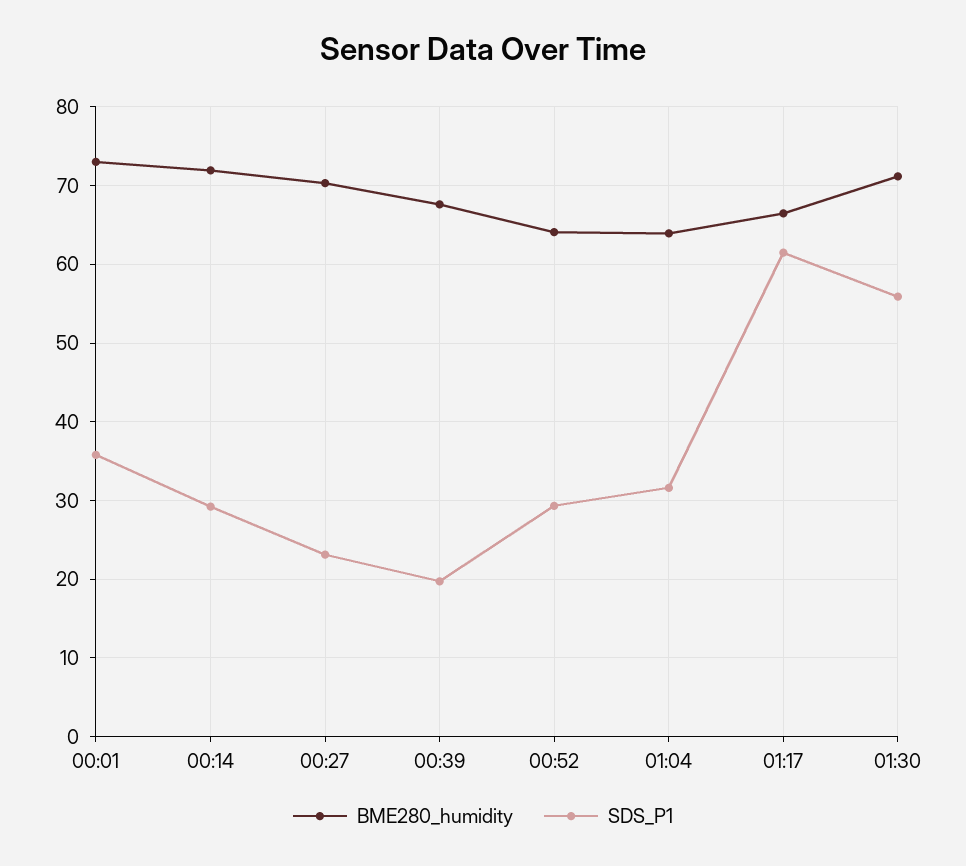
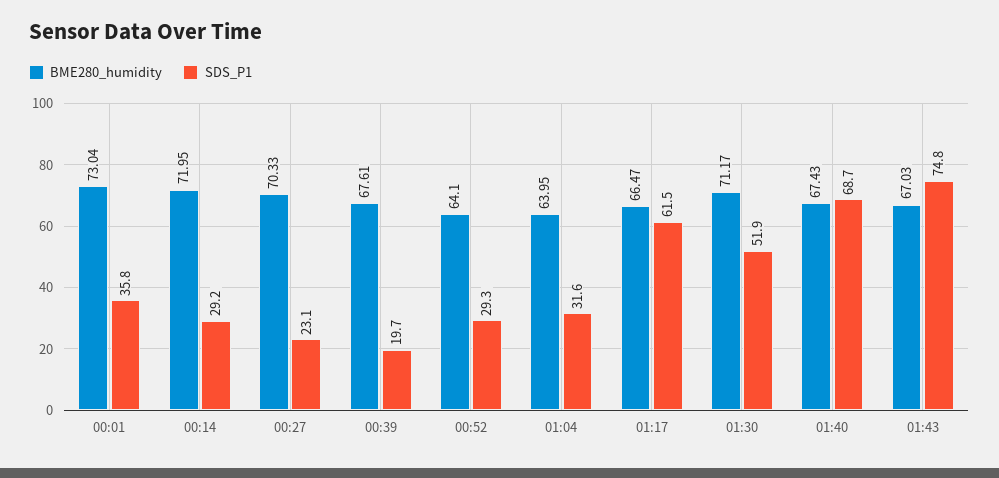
SDS_P1, 01:30: 56 -> 51.9
BME280_humidity, 01:40: none -> 67.43
SDS_P1, 01:40: none -> 68.7
BME280_humidity, 01:43: none -> 67.03
SDS_P1, 01:43: none -> 74.8

